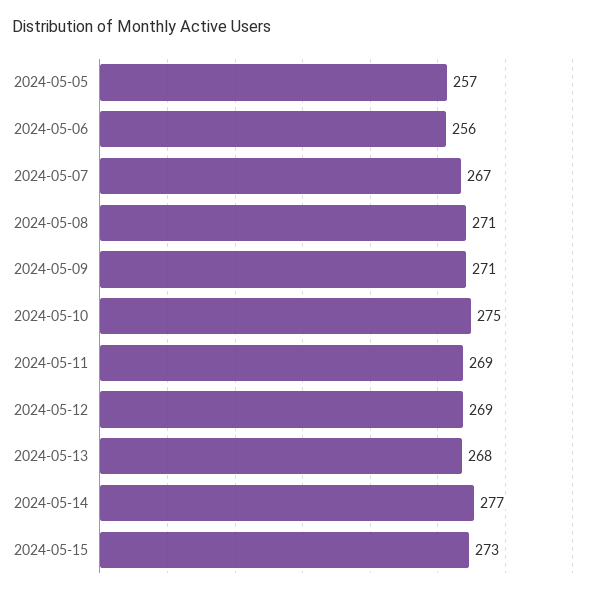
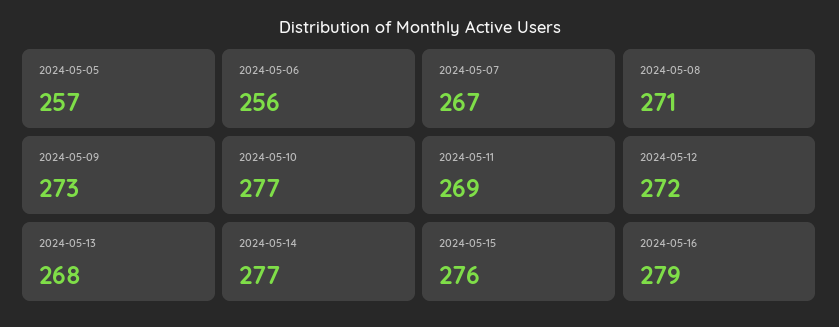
2024-05-09: 271 -> 273
2024-05-10: 275 -> 277
2024-05-12: 269 -> 272
2024-05-15: 273 -> 276
2024-05-16: none -> 279

